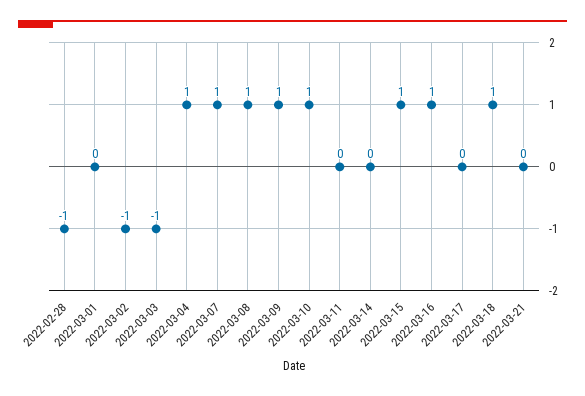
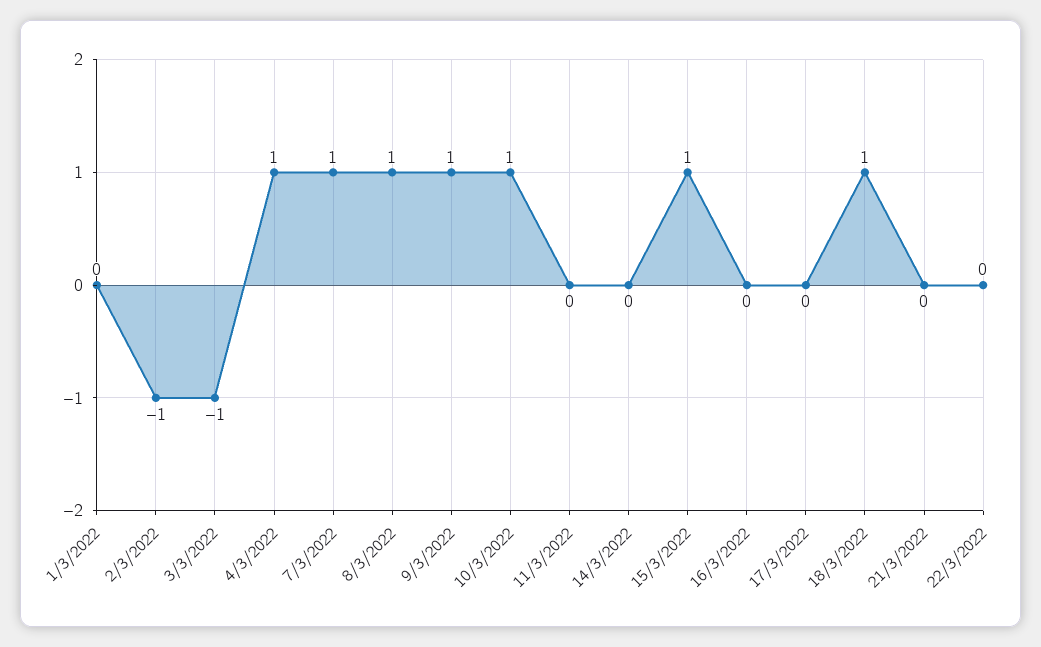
2022-02-28: -1 -> none
2022-03-16: 1 -> 0
22/3/2022: none -> 0

